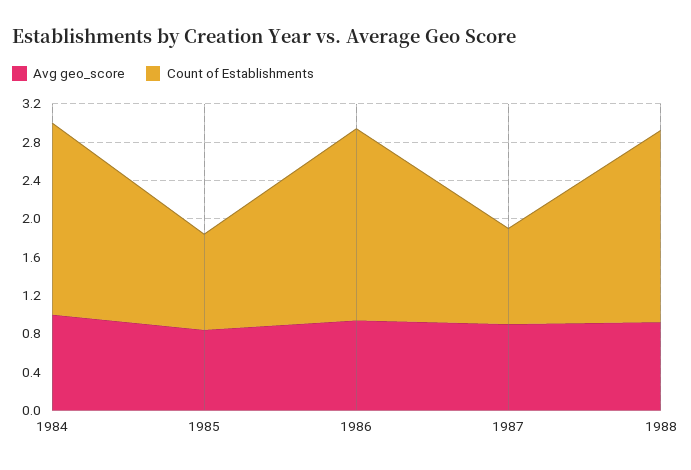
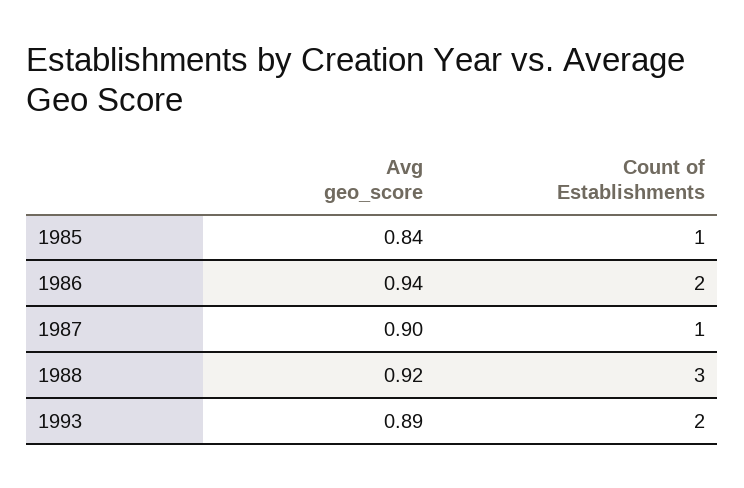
Avg geo_score, 1984: 1 -> none
Count of Establishments, 1984: 2 -> none
Count of Establishments, 1988: 2 -> 3
Avg geo_score, 1993: none -> 0.89
Count of Establishments, 1993: none -> 2

